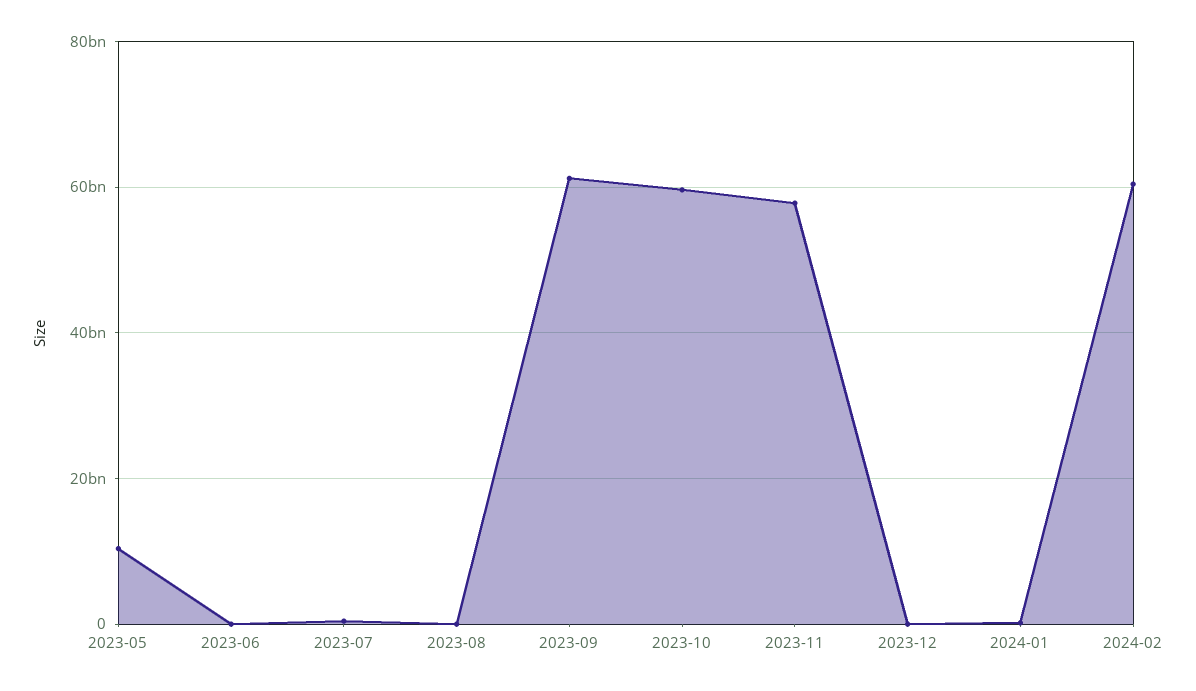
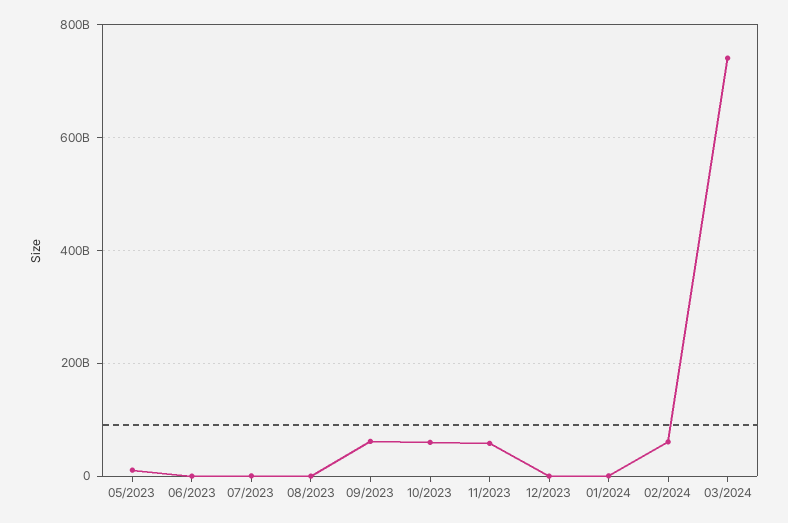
03/2024: none -> 740000000000

